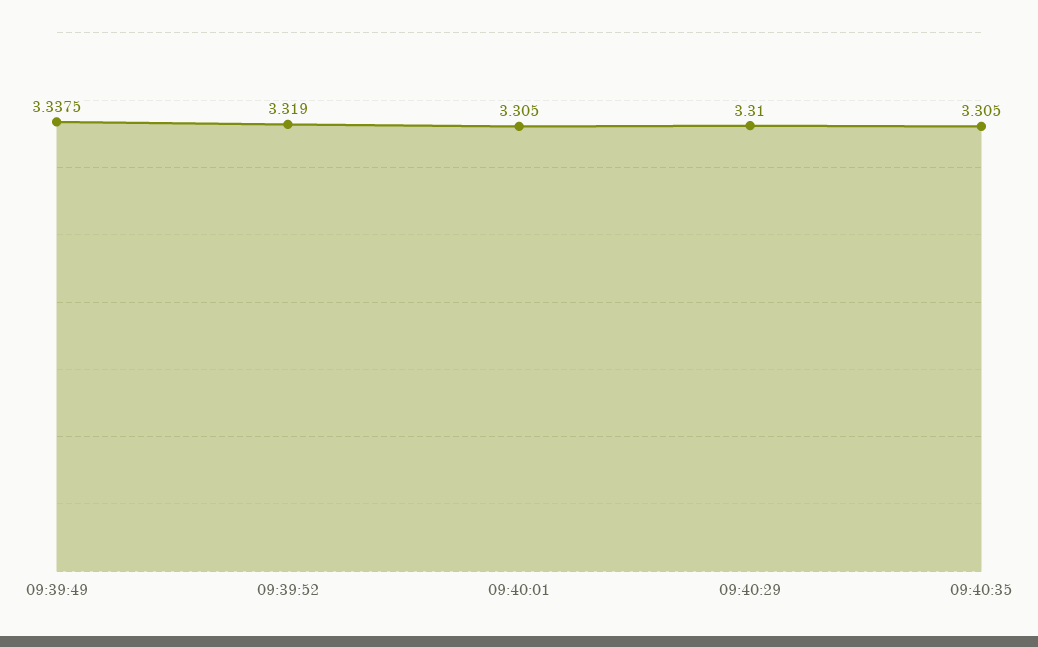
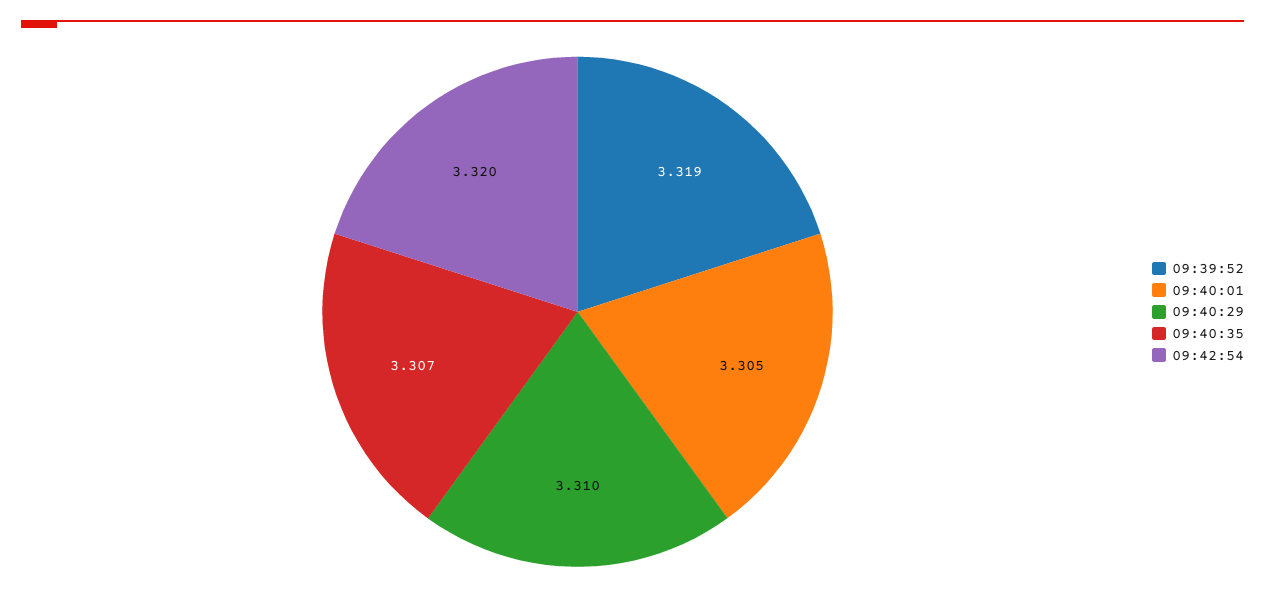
09:39:49: 3.3375 -> none
09:40:35: 3.305 -> 3.307
09:42:54: none -> 3.32

